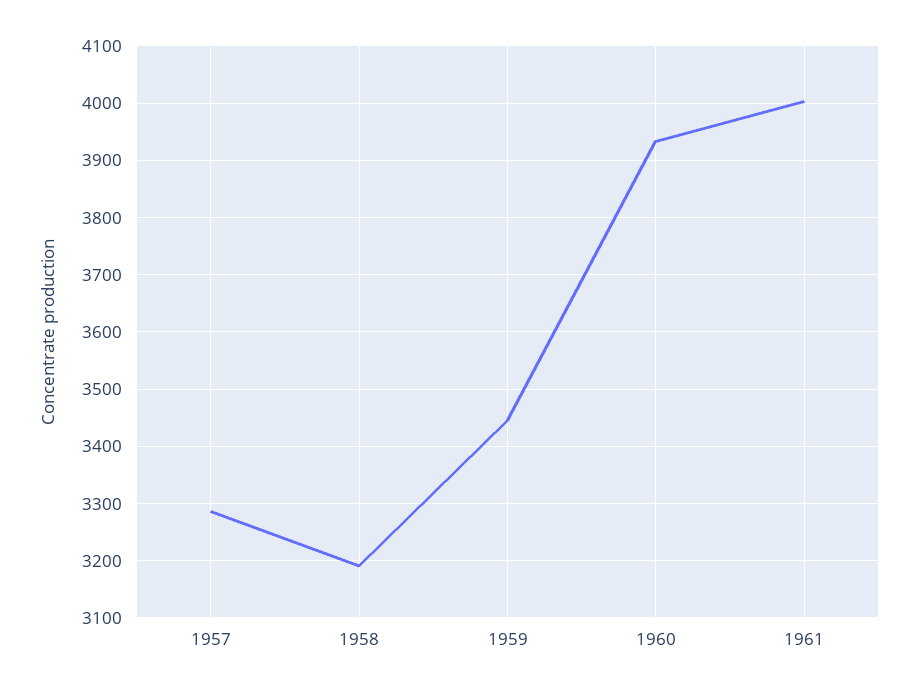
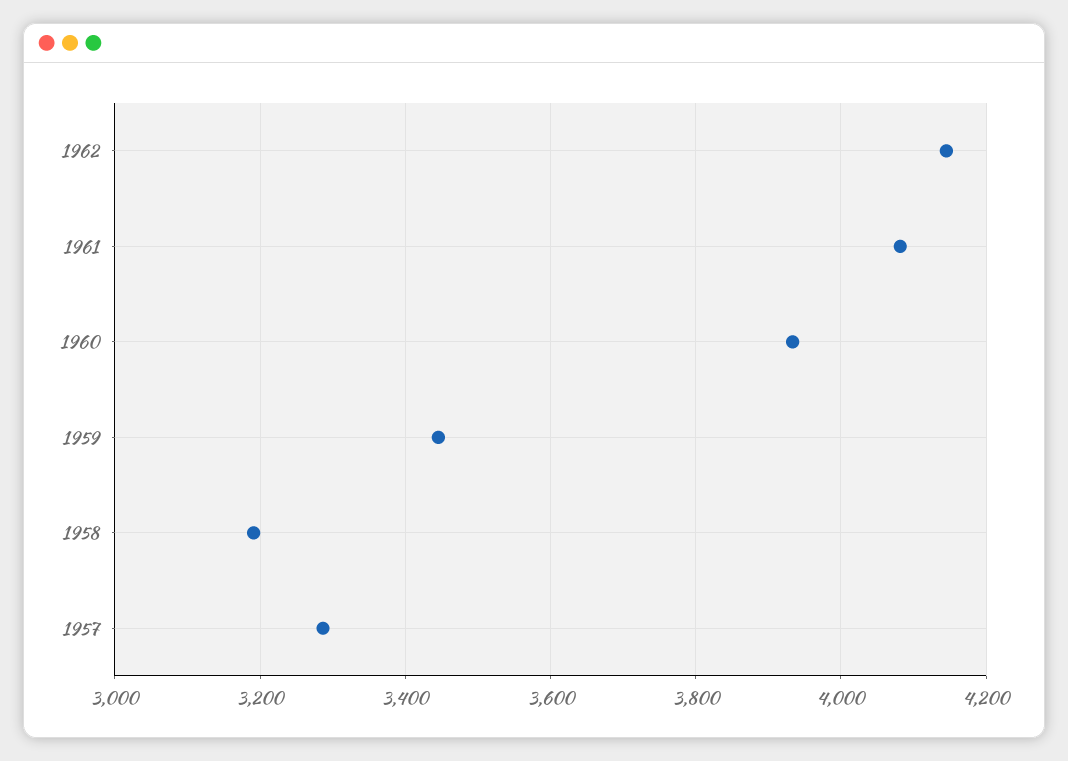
1961: 4000 -> 4080
1962: none -> 4140

